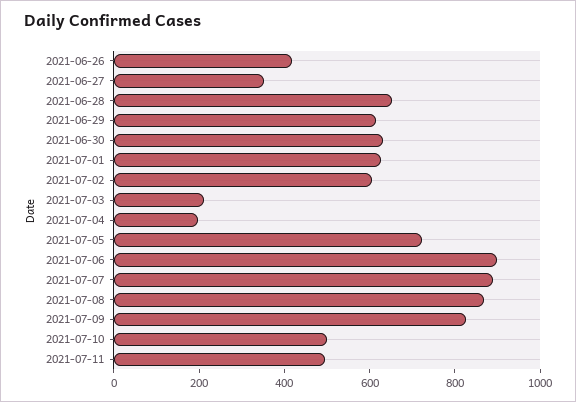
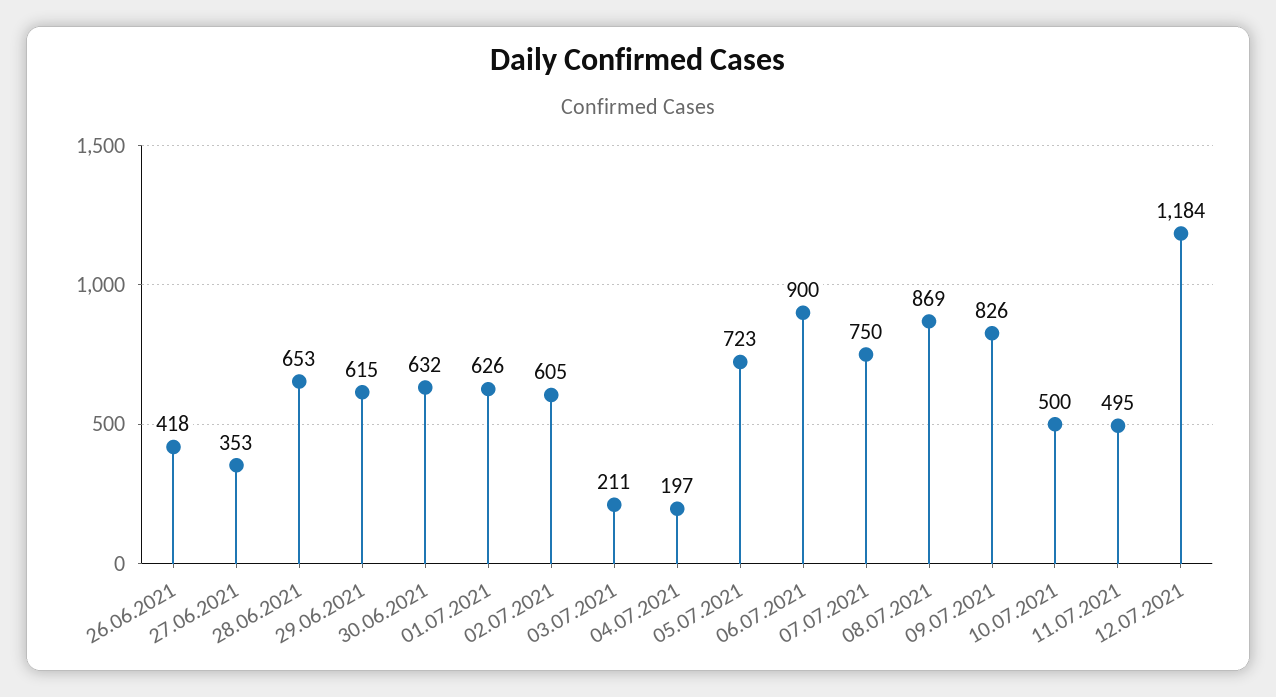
2021-07-07: 900 -> 750
12.07.2021: none -> 1184

